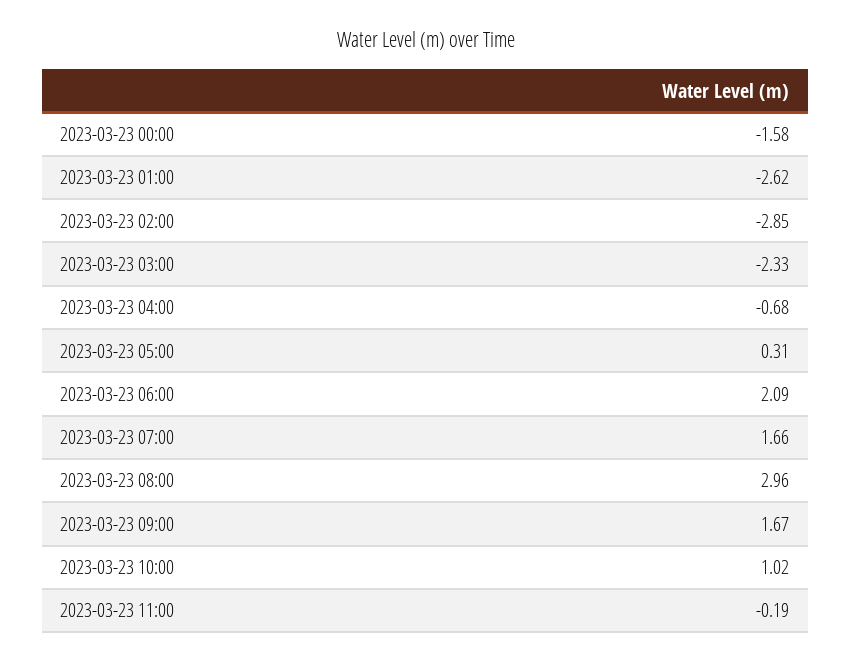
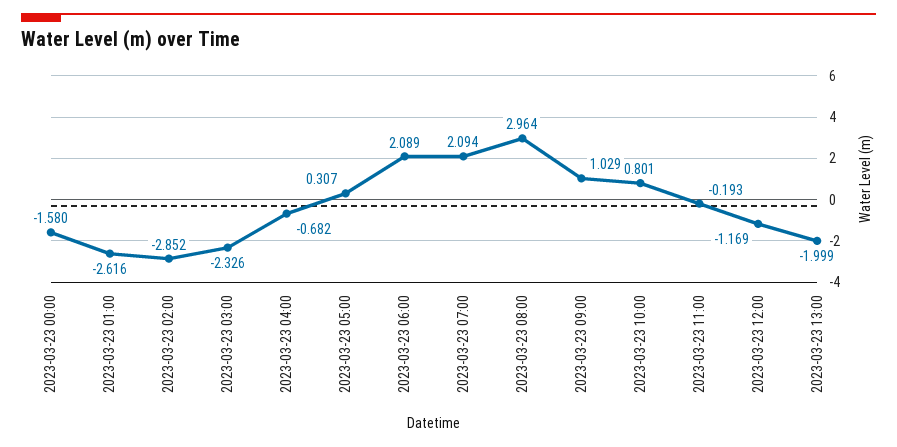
2023-03-23 07:00: 1.66 -> 2.094
2023-03-23 09:00: 1.67 -> 1.029
2023-03-23 10:00: 1.02 -> 0.801
2023-03-23 12:00: none -> -1.169
2023-03-23 13:00: none -> -1.999

